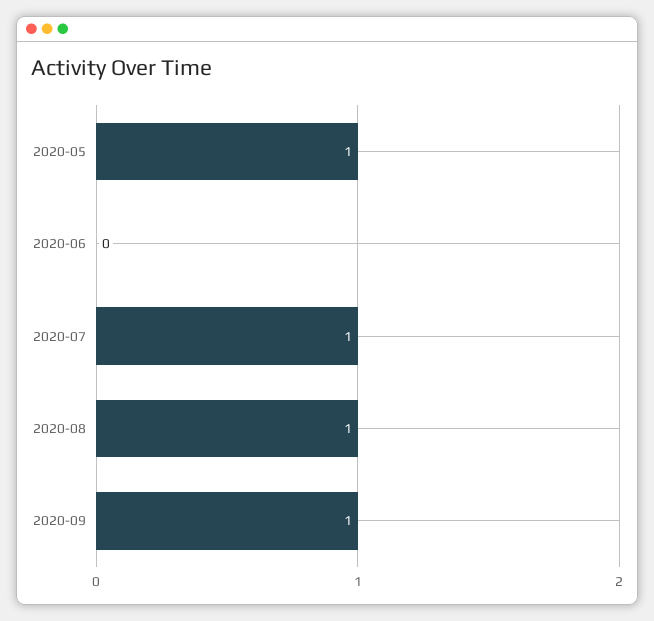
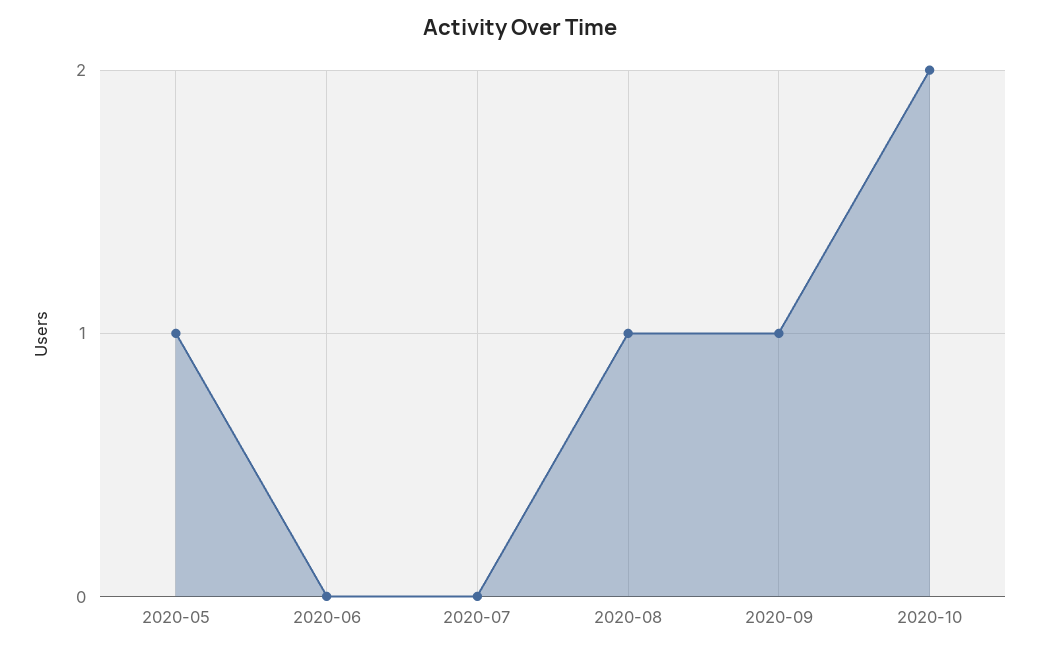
2020-07: 1 -> 0
2020-10: none -> 2

